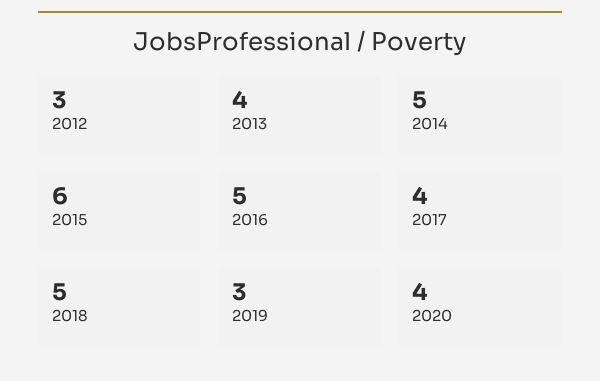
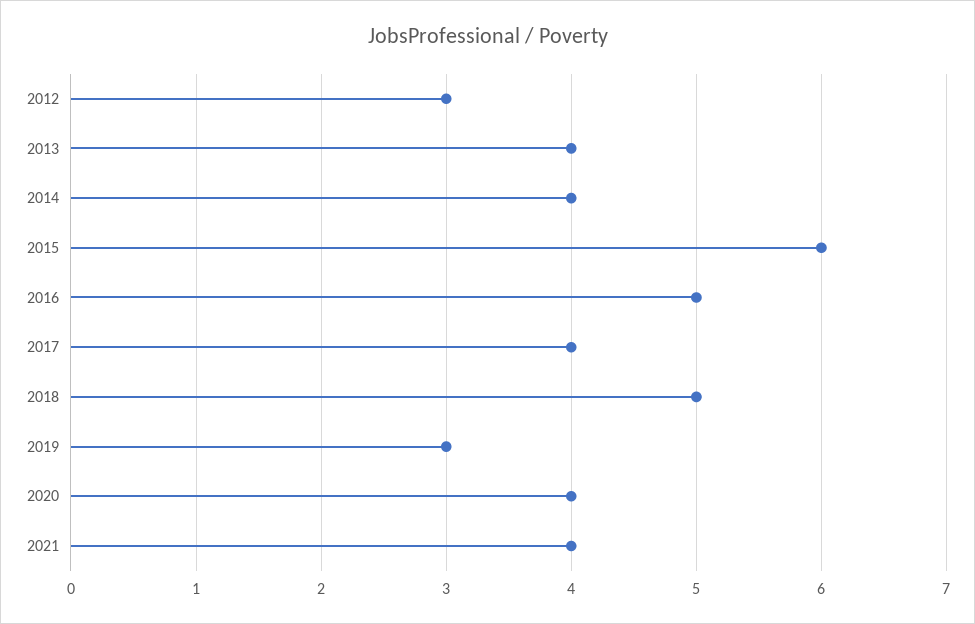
2014: 5 -> 4
2021: none -> 4

